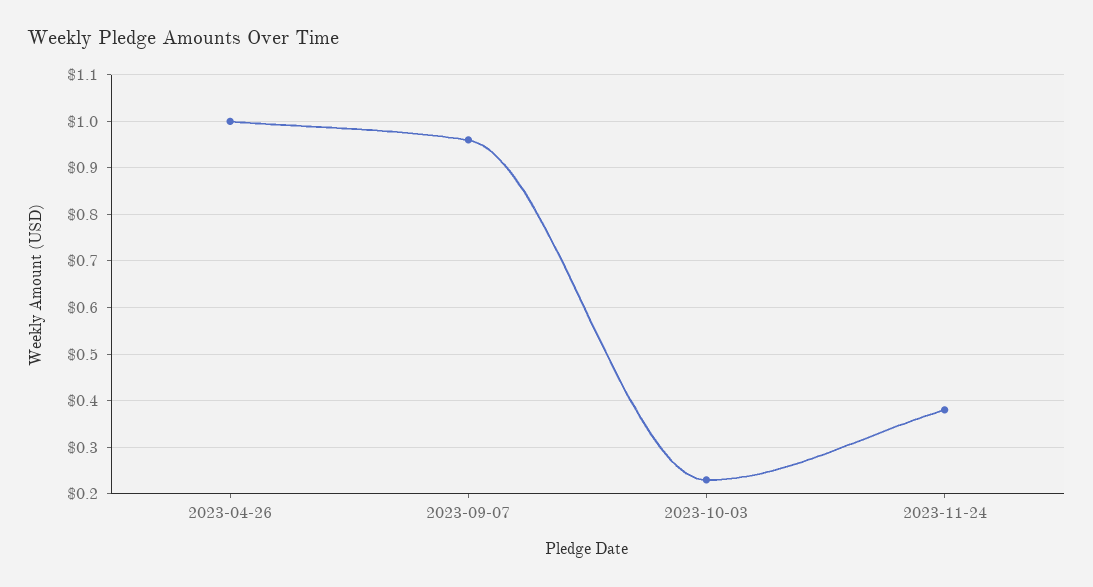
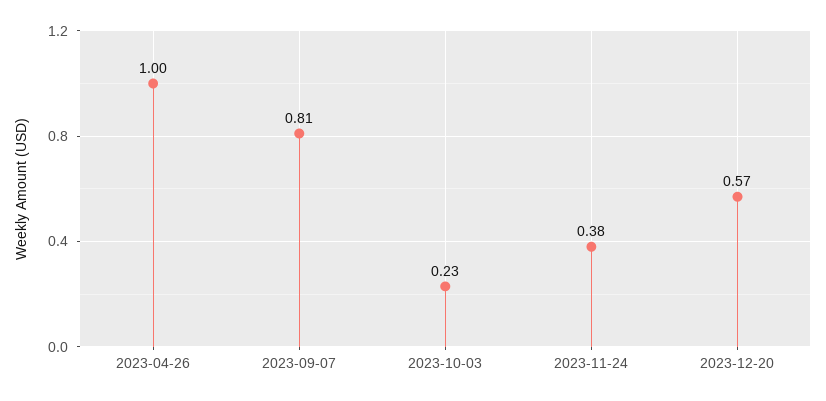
2023-09-07: 0.95 -> 0.81
2023-12-20: none -> 0.57

